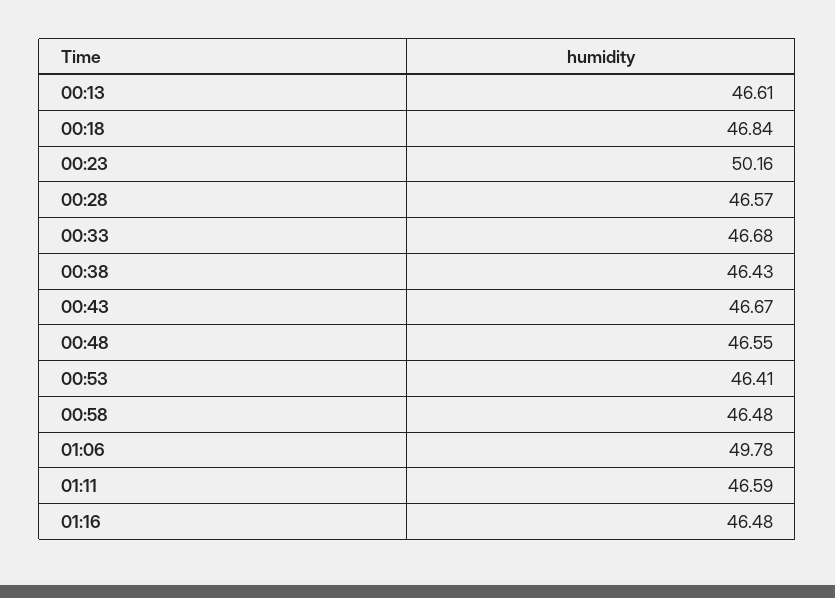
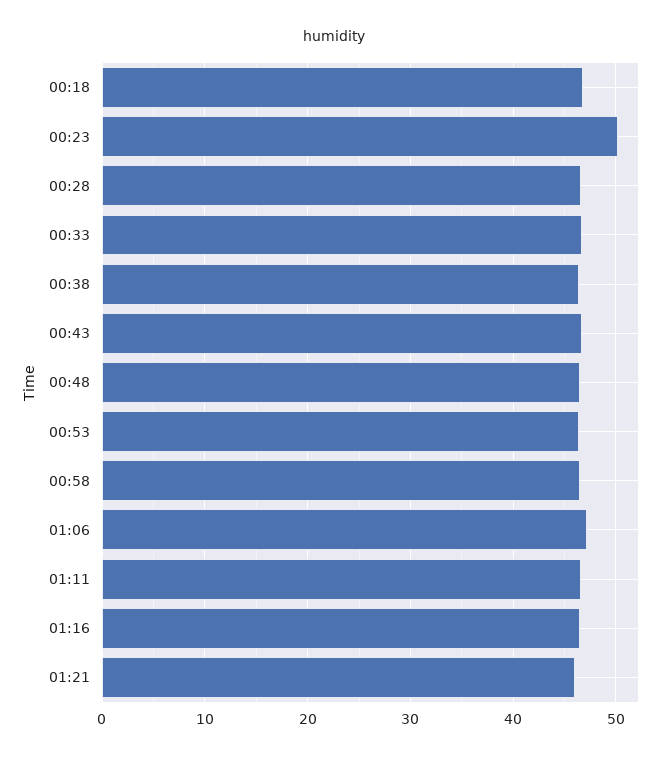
00:13: 46.61 -> none
01:06: 49.78 -> 47
01:21: none -> 46

